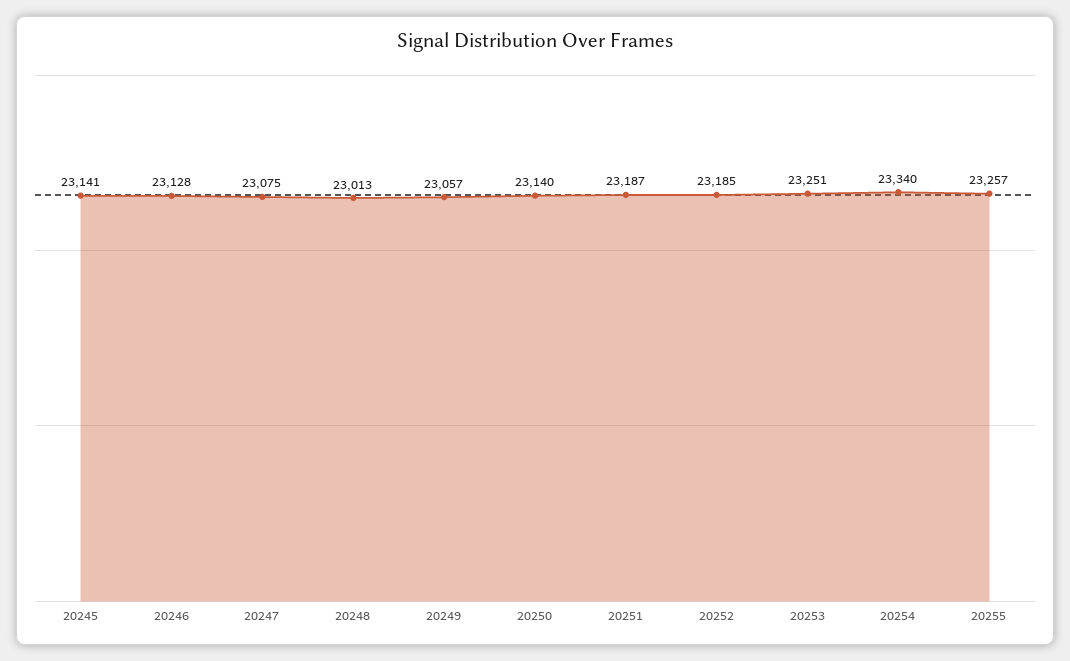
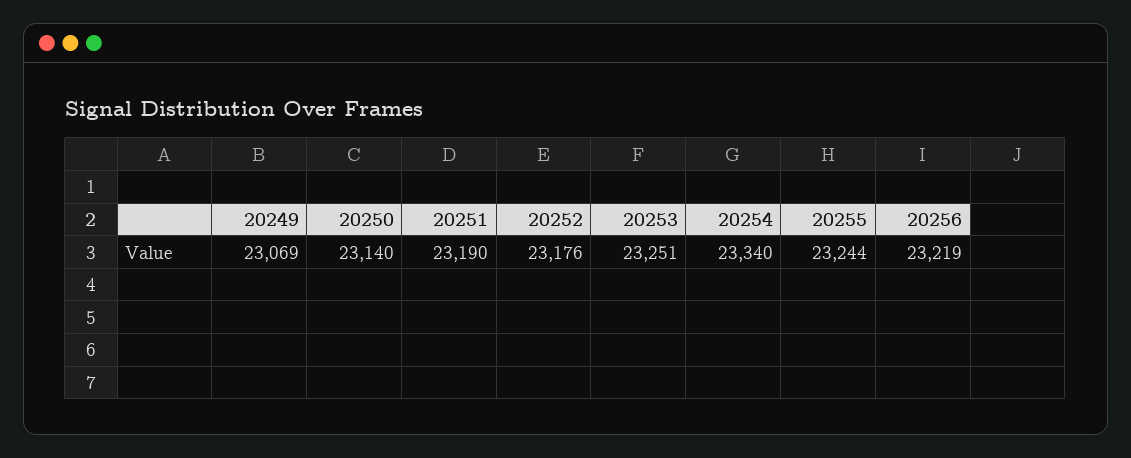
20245: 23141 -> none
20246: 23128 -> none
20247: 23075 -> none
20248: 23013 -> none
20249: 23057 -> 23069
20251: 23187 -> 23190
20252: 23185 -> 23176
20255: 23257 -> 23244
20256: none -> 23219

